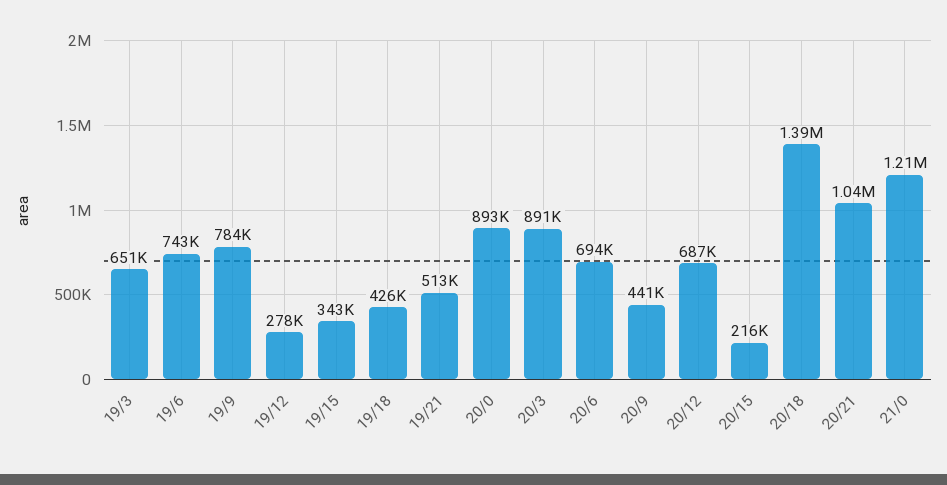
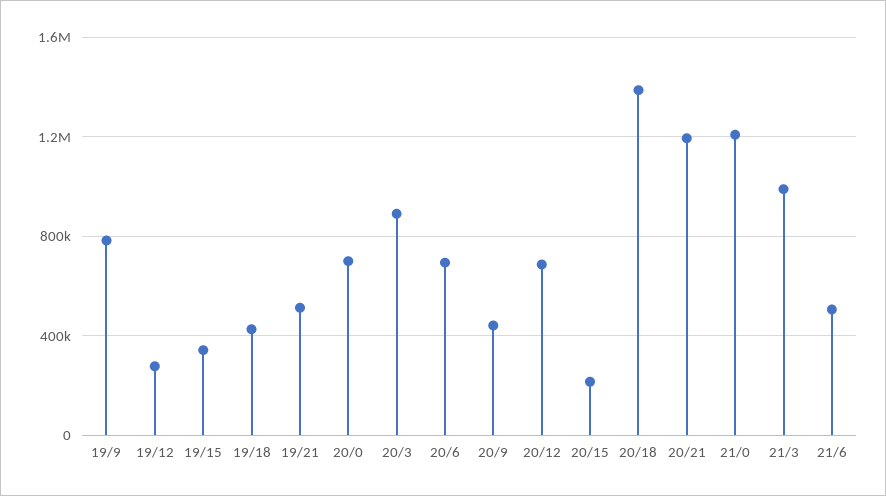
19/3: 651000 -> none
19/6: 743000 -> none
20/0: 893000 -> 700000
20/21: 1040000 -> 1200000
21/3: none -> 1000000
21/6: none -> 500000

